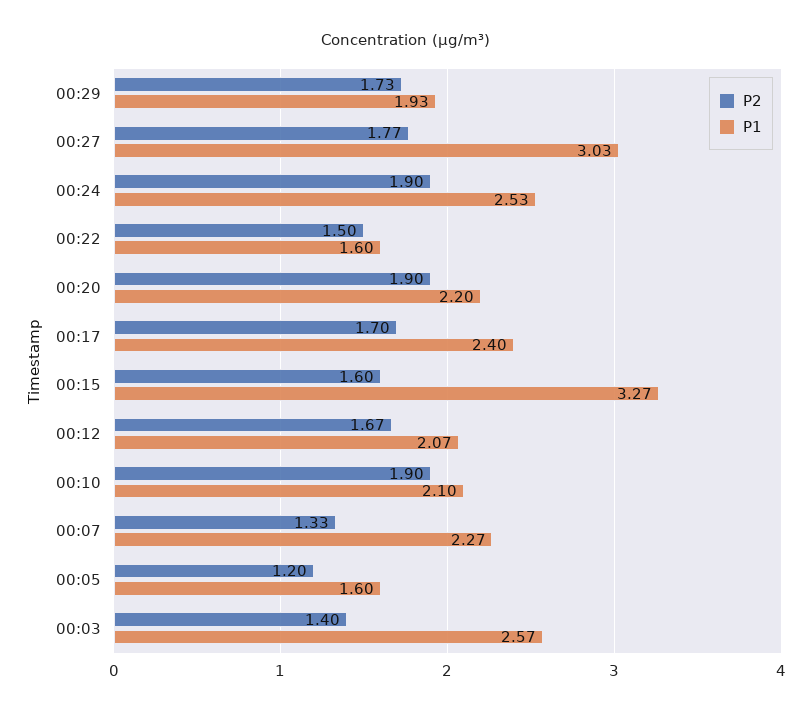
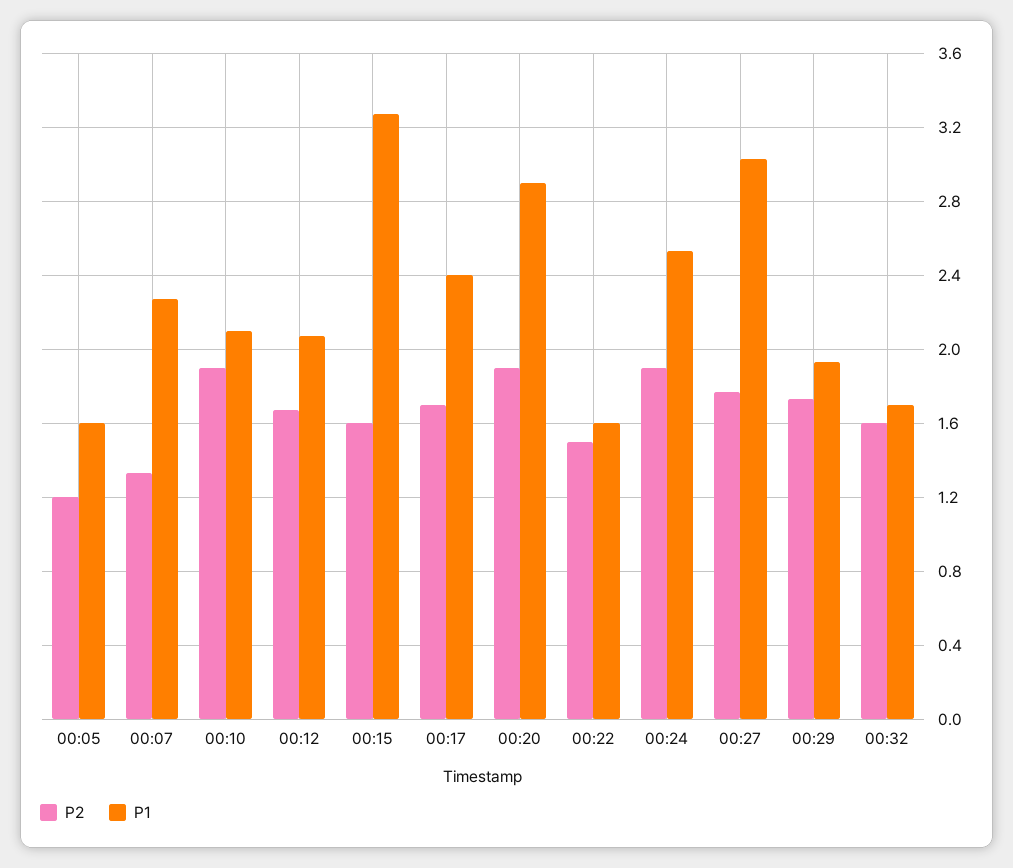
P1, 00:20: 2.2 -> 2.9
P2, 00:03: 1.4 -> none
P1, 00:03: 2.57 -> none
P2, 00:32: none -> 1.6
P1, 00:32: none -> 1.7

